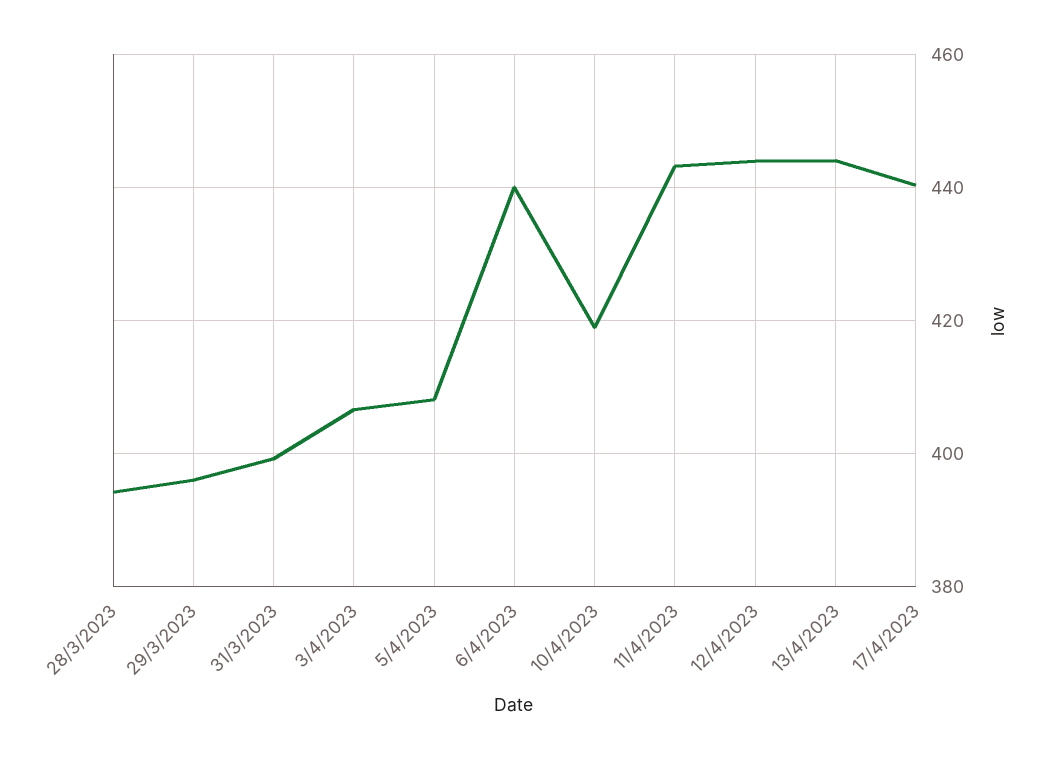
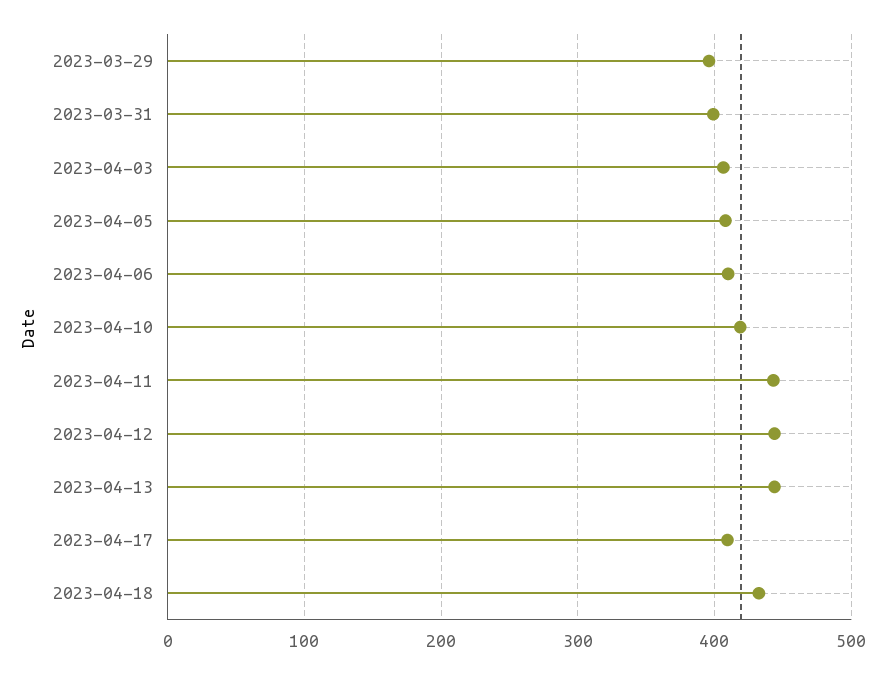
28/3/2023: 394 -> none
6/4/2023: 440 -> 410
17/4/2023: 440 -> 410
2023-04-18: none -> 430

